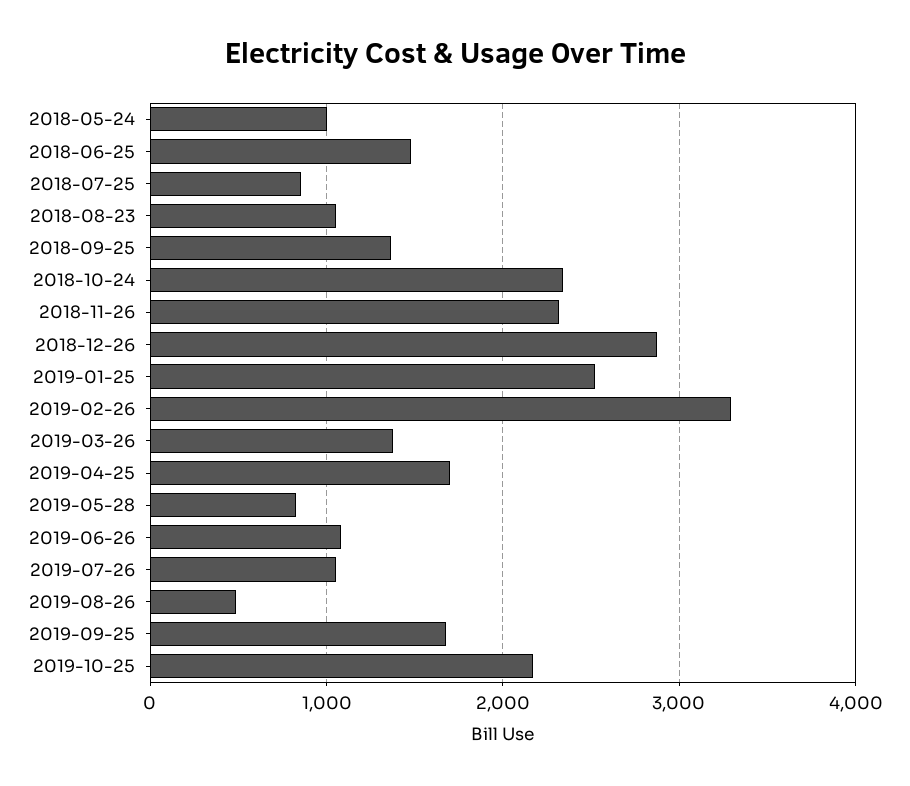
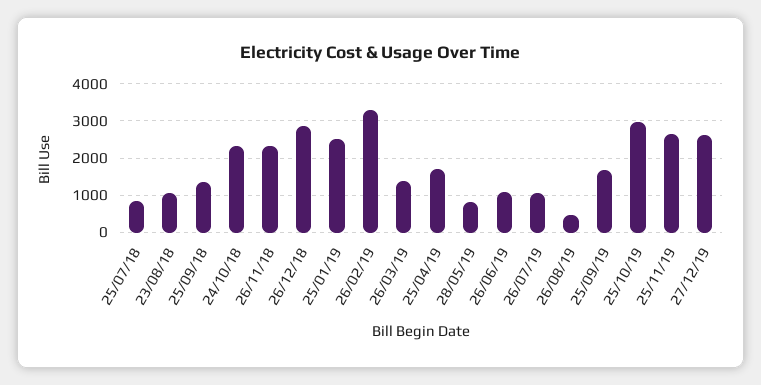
2018-05-24: 1000 -> none
2018-06-25: 1500 -> none
2019-10-25: 2200 -> 3000
25/11/19: none -> 2600
27/12/19: none -> 2600

